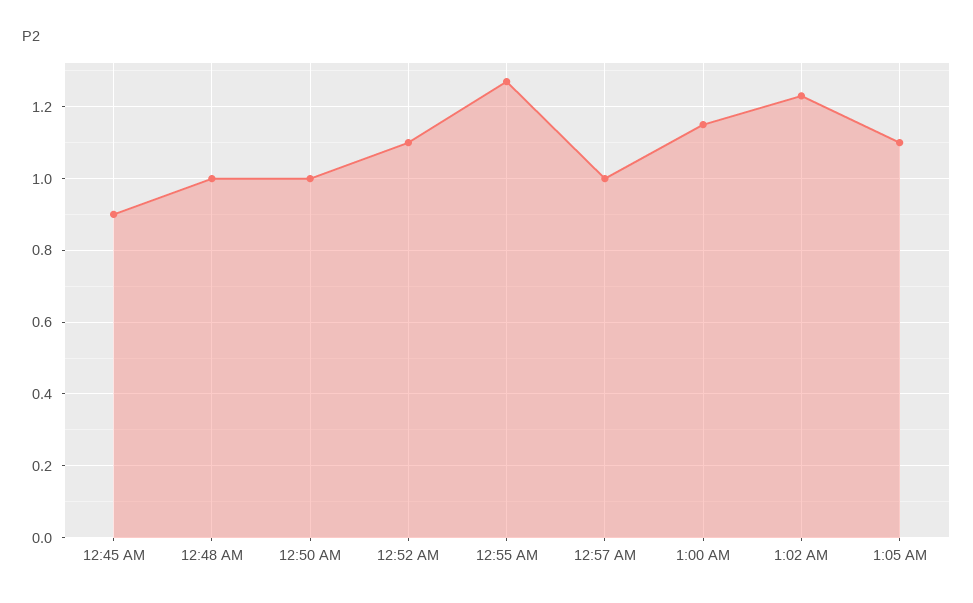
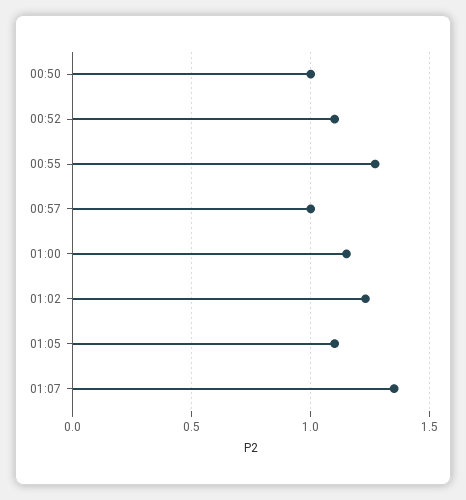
12:45 AM: 0.9 -> none
12:48 AM: 1 -> none
01:07: none -> 1.35

